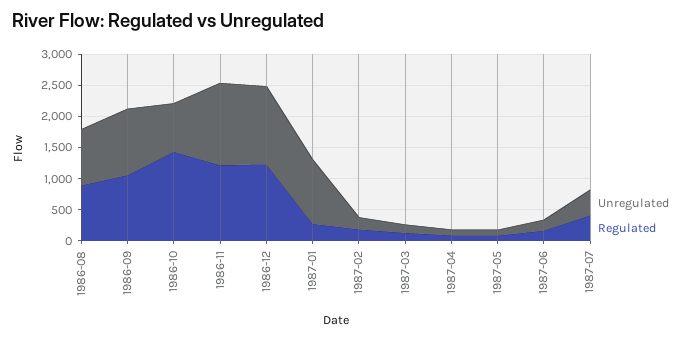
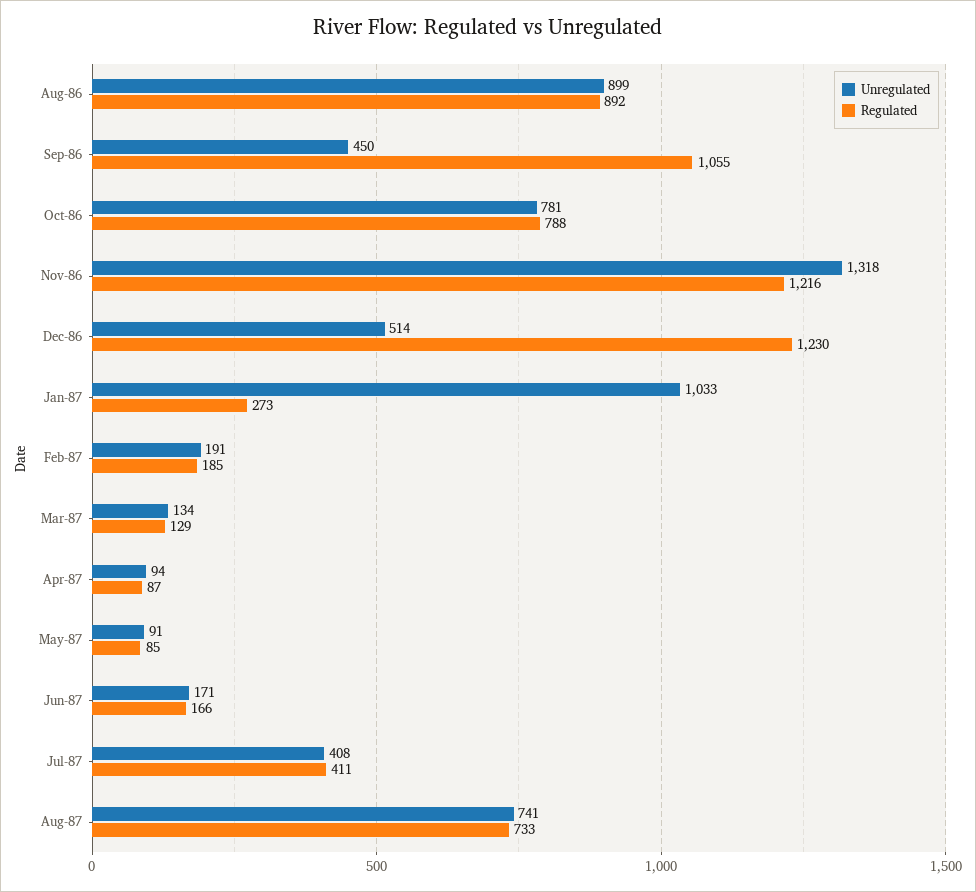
Unregulated, 1986-09: 1000 -> 450
Regulated, 1986-10: 1500 -> 788
Unregulated, 1986-12: 1250 -> 514
Unregulated, Aug-87: none -> 741
Regulated, Aug-87: none -> 733

